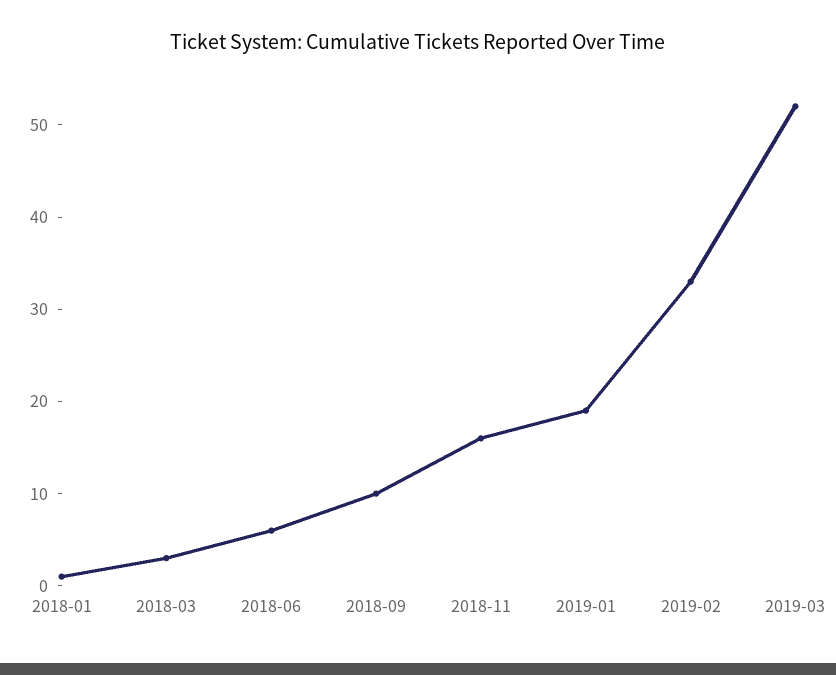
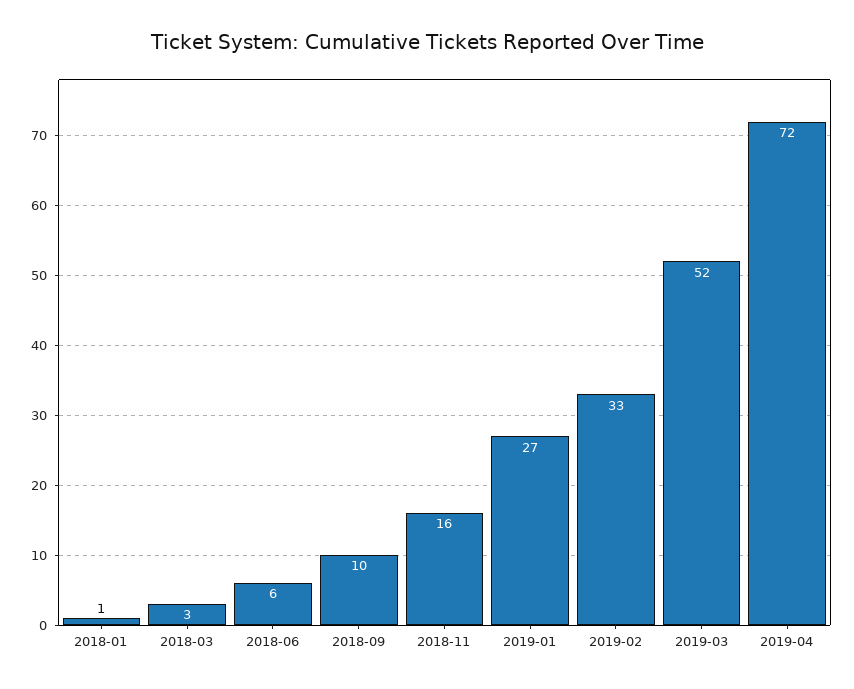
2019-01: 19 -> 27
2019-04: none -> 72

